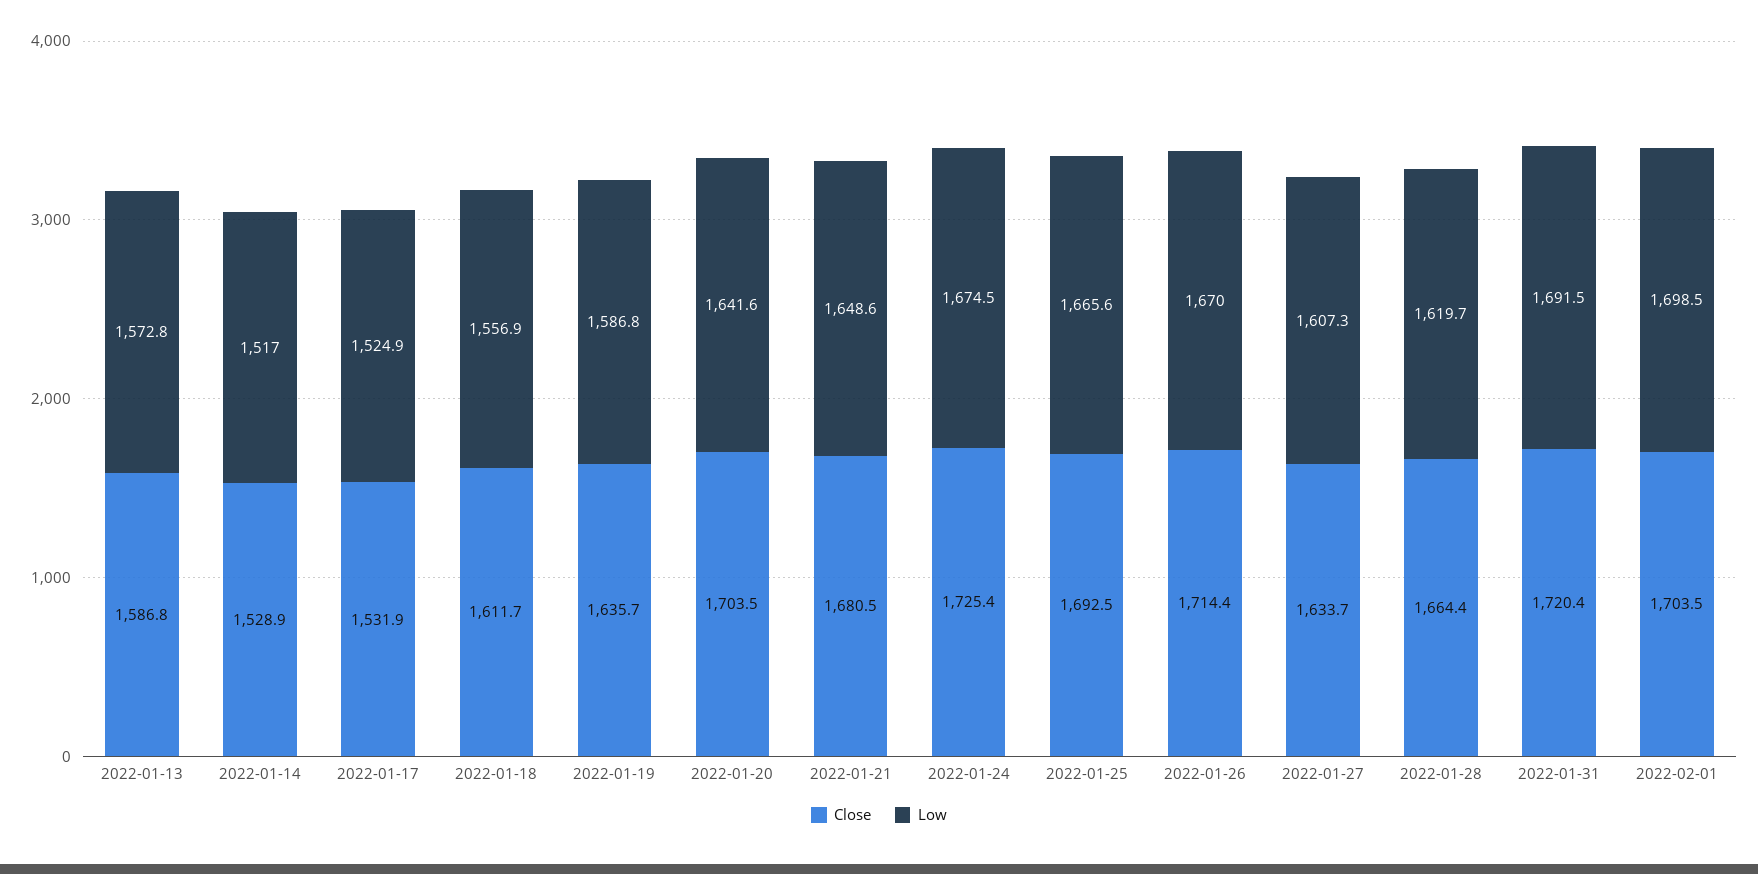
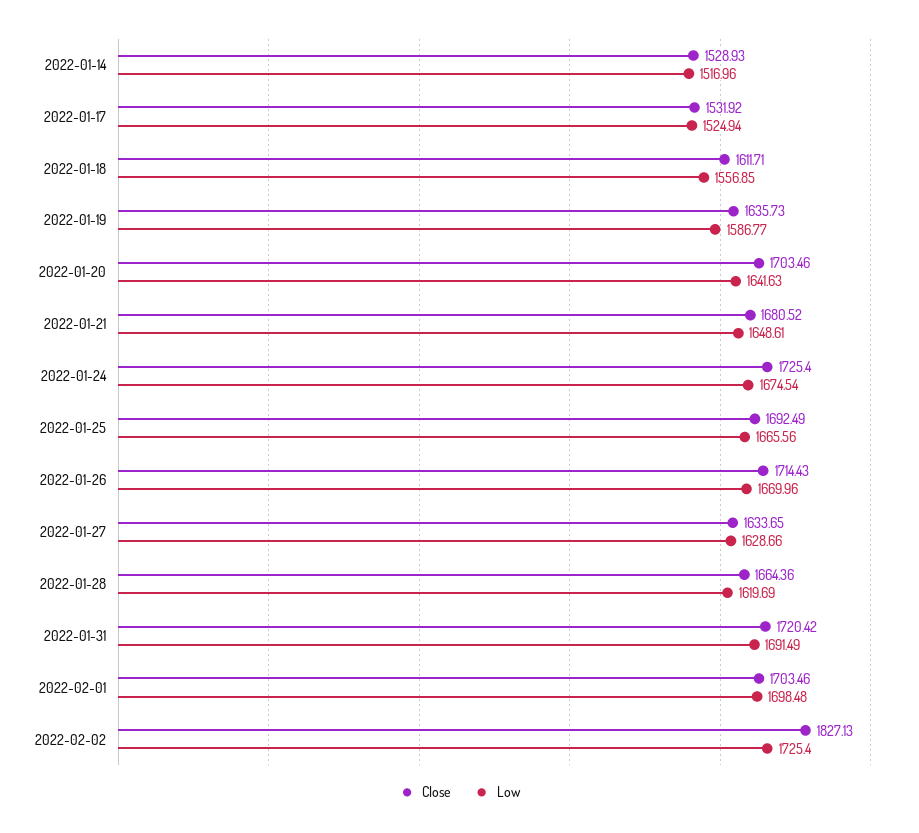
Close, 2022-01-13: 1586.8 -> none
Low, 2022-01-13: 1572.8 -> none
Low, 2022-01-27: 1607.3 -> 1628.66
Close, 2022-02-02: none -> 1827.13
Low, 2022-02-02: none -> 1725.4

